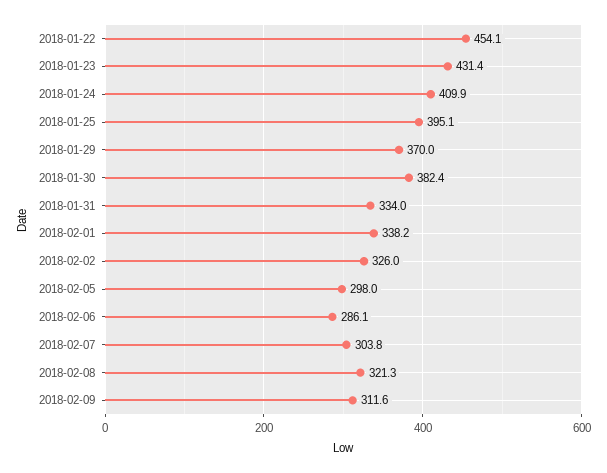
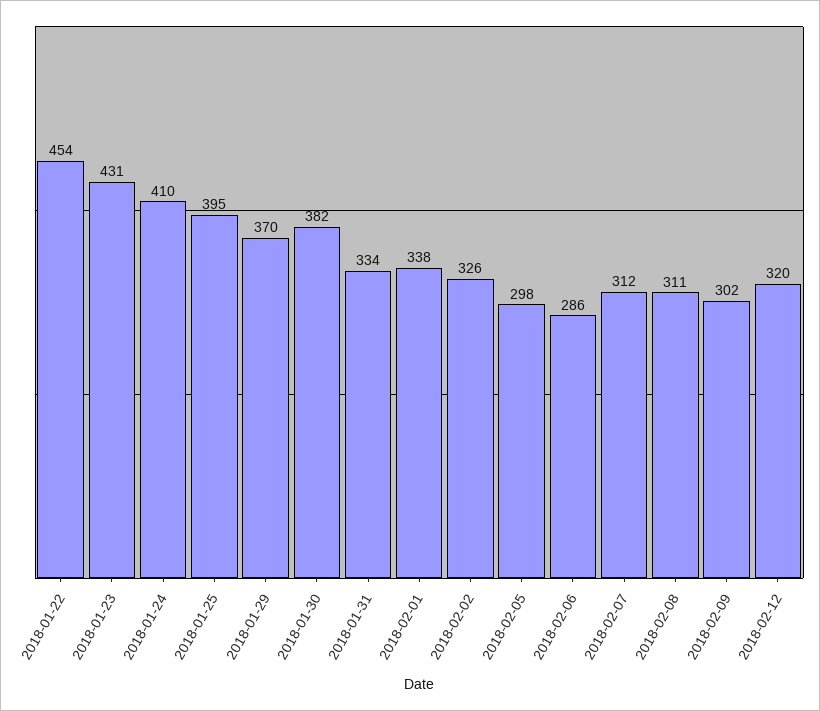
2018-02-07: 303.8 -> 312
2018-02-08: 321.3 -> 311
2018-02-09: 311.6 -> 302
2018-02-12: none -> 320

